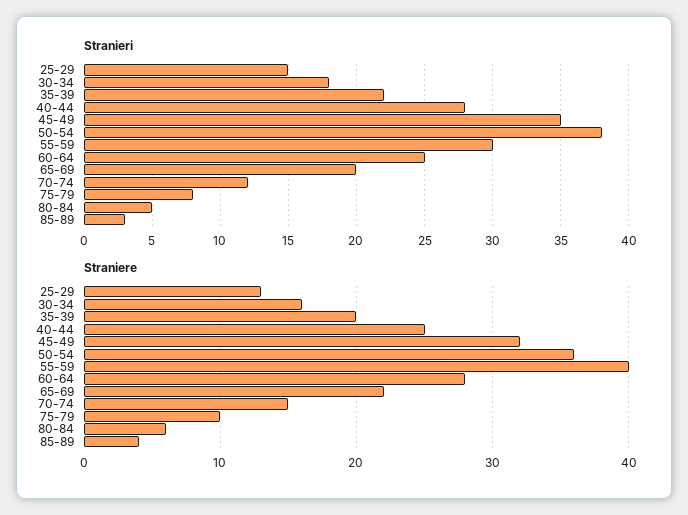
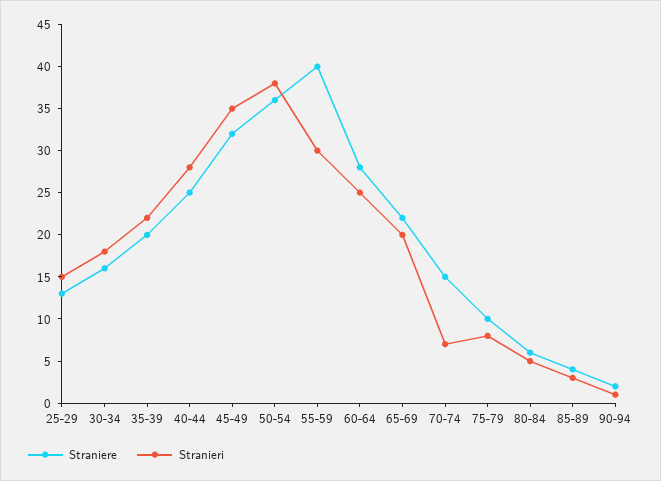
Stranieri, 70-74: 12 -> 7
Straniere, 90-94: none -> 2
Stranieri, 90-94: none -> 1

